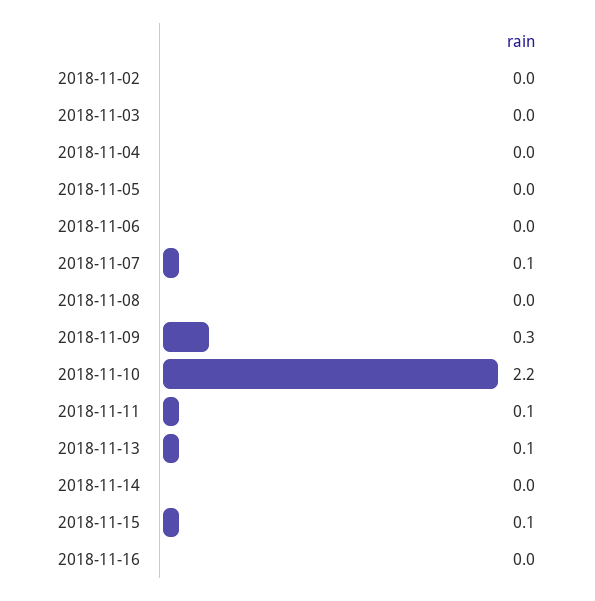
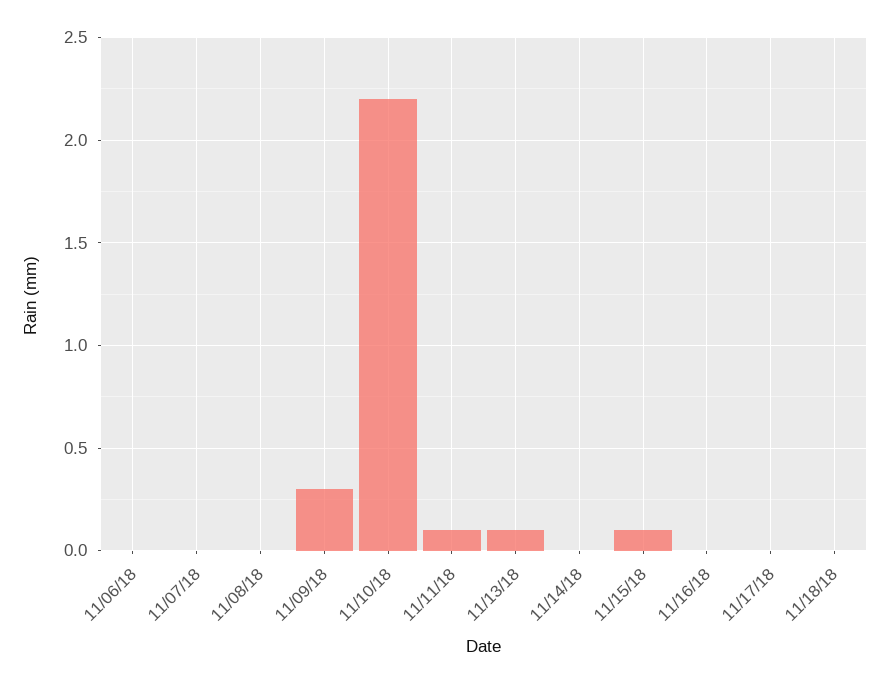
2018-11-02: 0 -> none
2018-11-03: 0 -> none
2018-11-04: 0 -> none
2018-11-05: 0 -> none
2018-11-07: 0.1 -> 0
11/17/18: none -> 0
11/18/18: none -> 0

